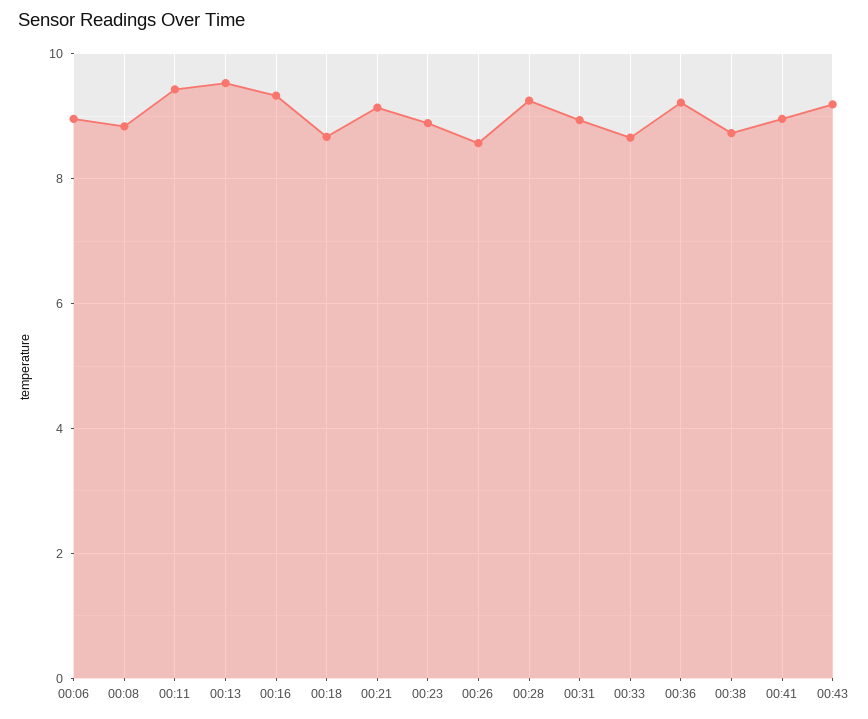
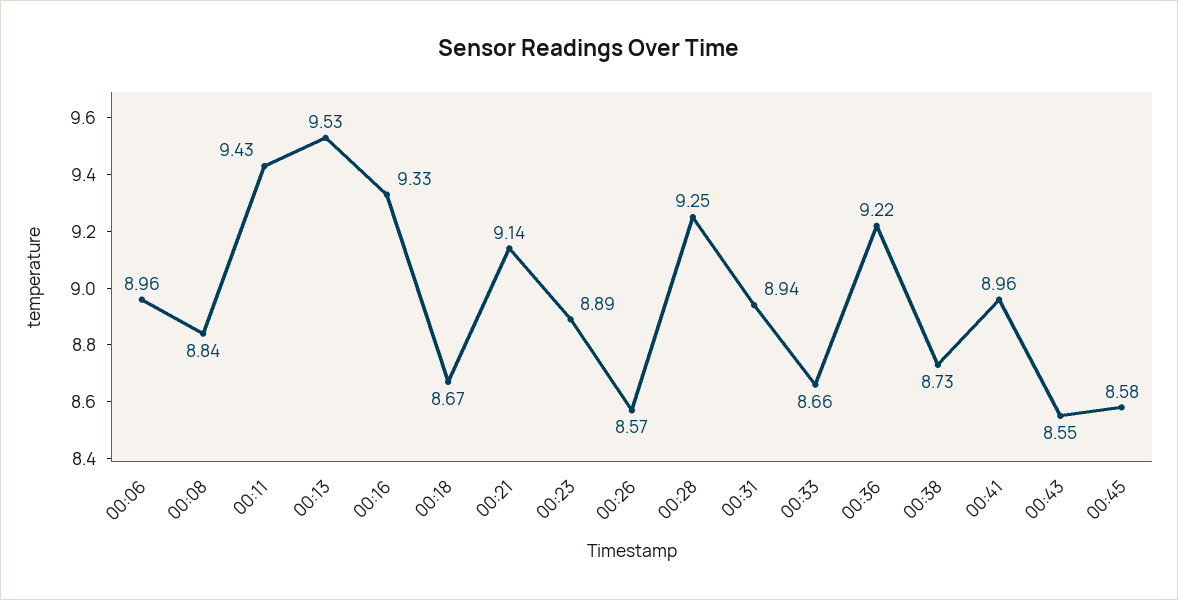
00:43: 9.2 -> 8.55
00:45: none -> 8.58

